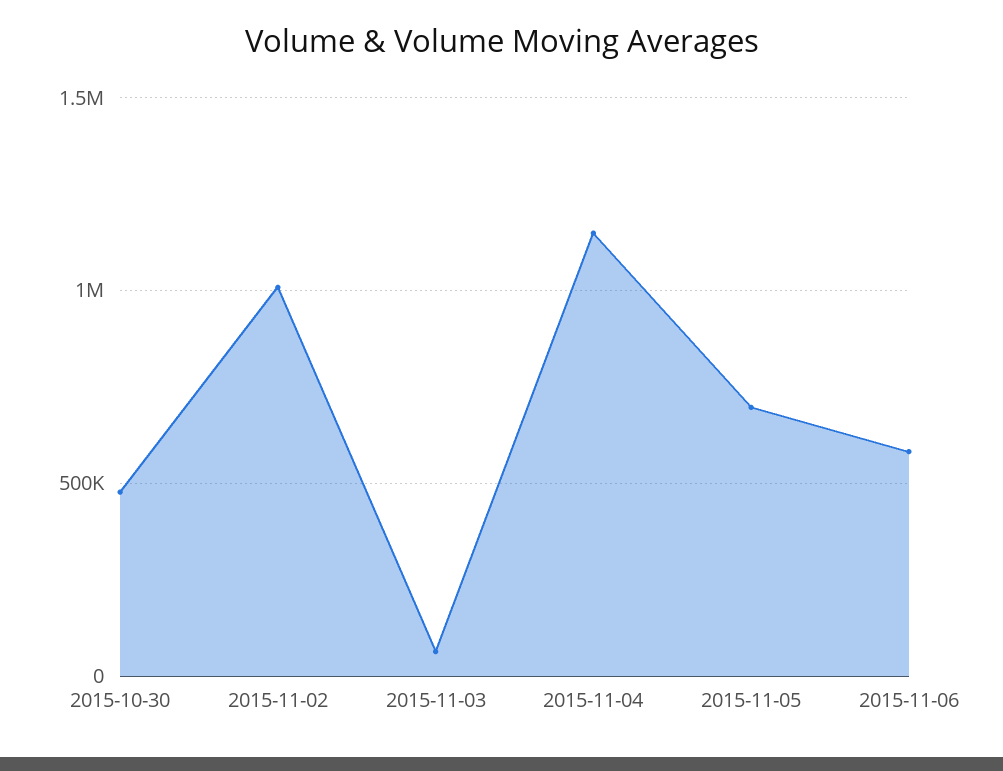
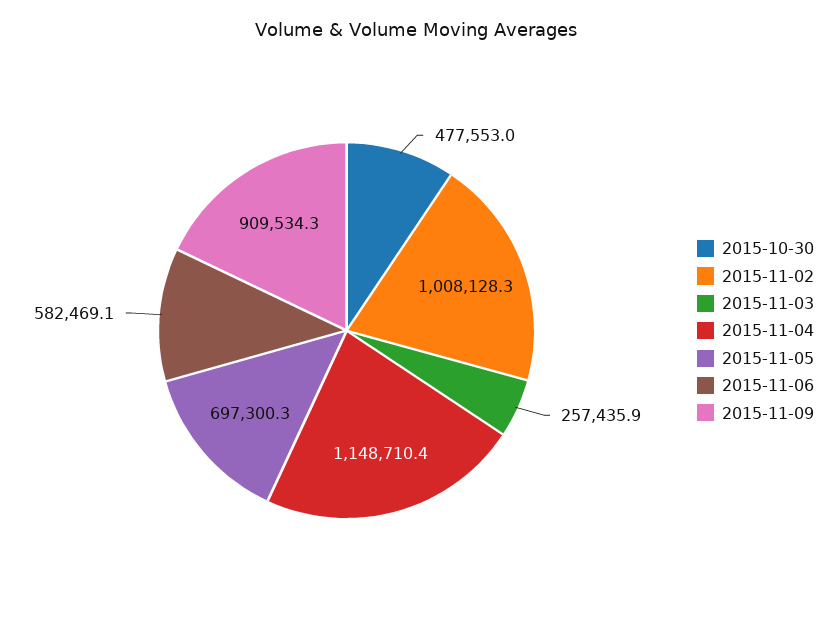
2015-11-03: 50000 -> 257435.9
2015-11-09: none -> 909534.3

